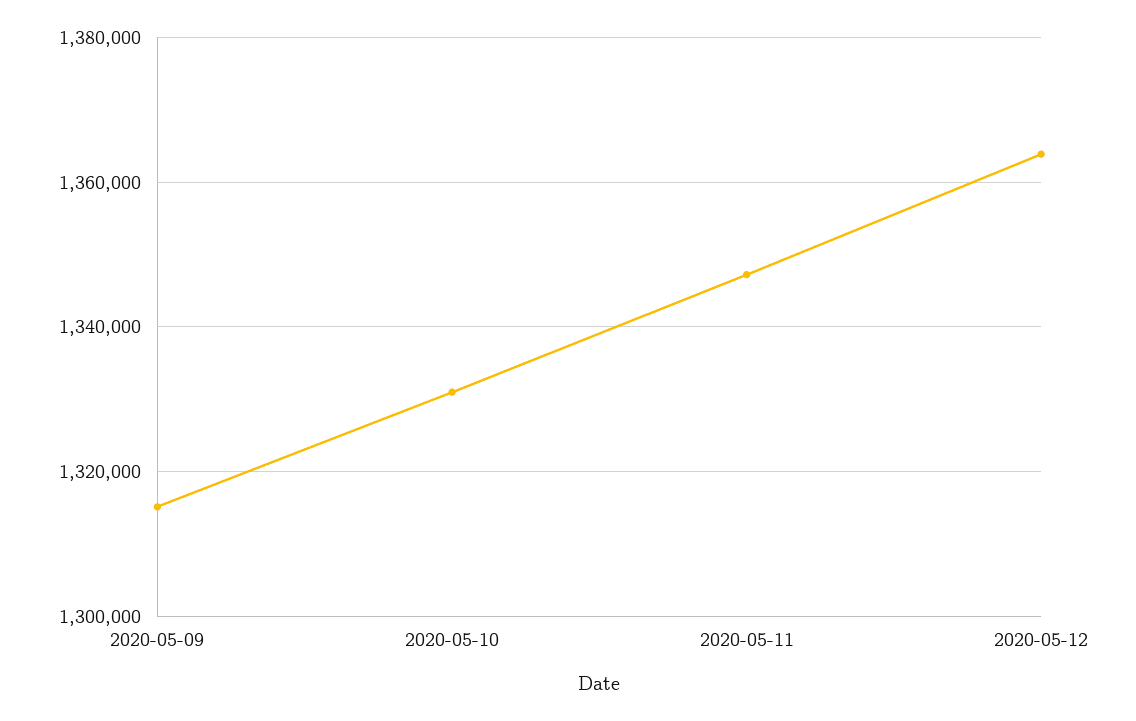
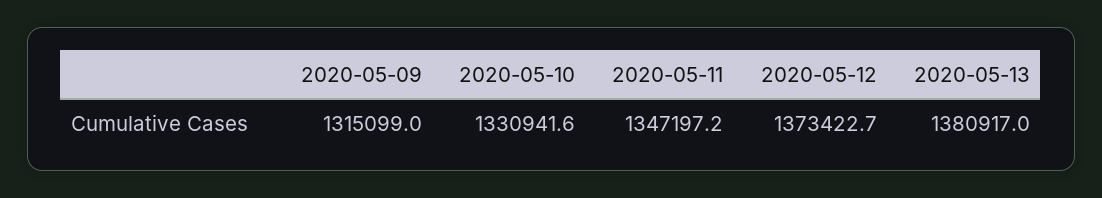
2020-05-12: 1364000 -> 1373422.7
2020-05-13: none -> 1380917

